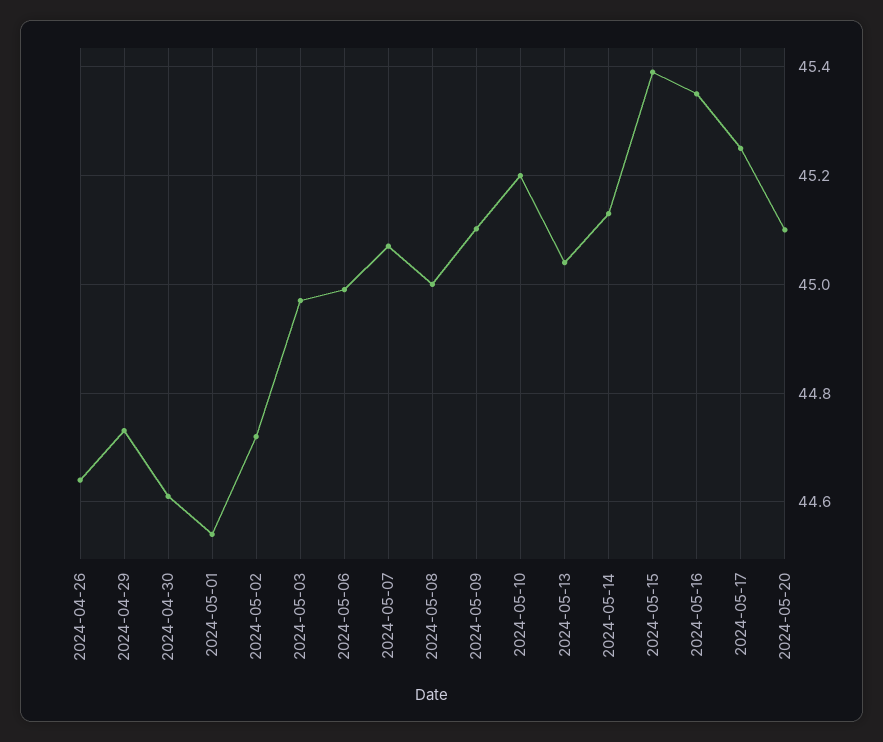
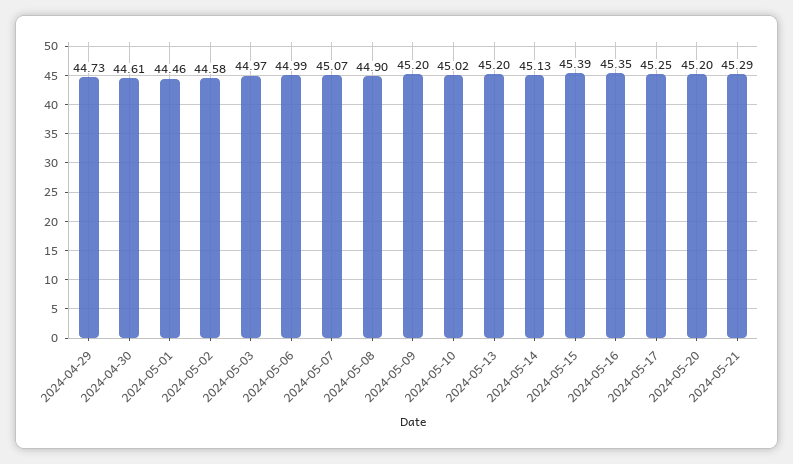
2024-04-26: 44.64 -> none
2024-05-01: 44.54 -> 44.46
2024-05-02: 44.72 -> 44.58
2024-05-08: 45 -> 44.9
2024-05-09: 45.1 -> 45.2
2024-05-10: 45.2 -> 45.02
2024-05-13: 45.04 -> 45.2
2024-05-20: 45.1 -> 45.2
2024-05-21: none -> 45.29

